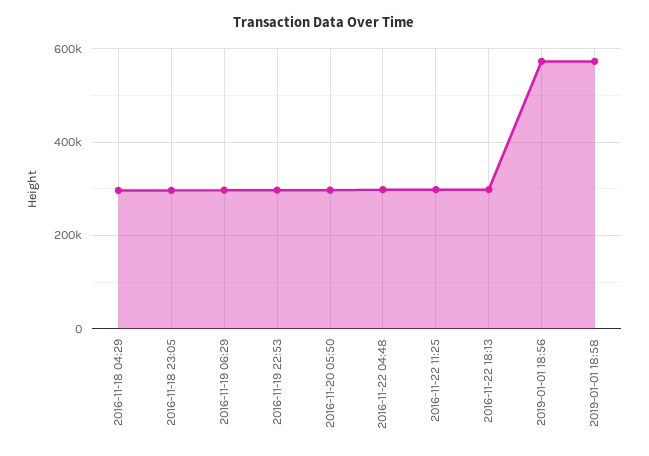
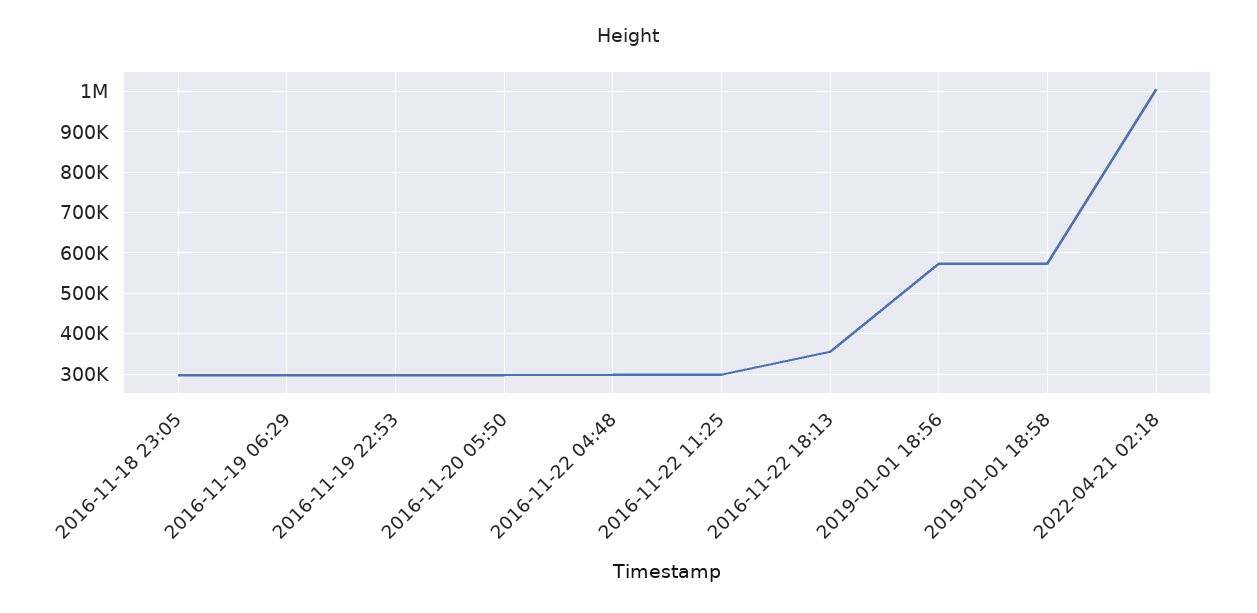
2016-11-18 04:29: 300000 -> none
2016-11-22 18:13: 300000 -> 360000
2022-04-21 02:18: none -> 1000000

